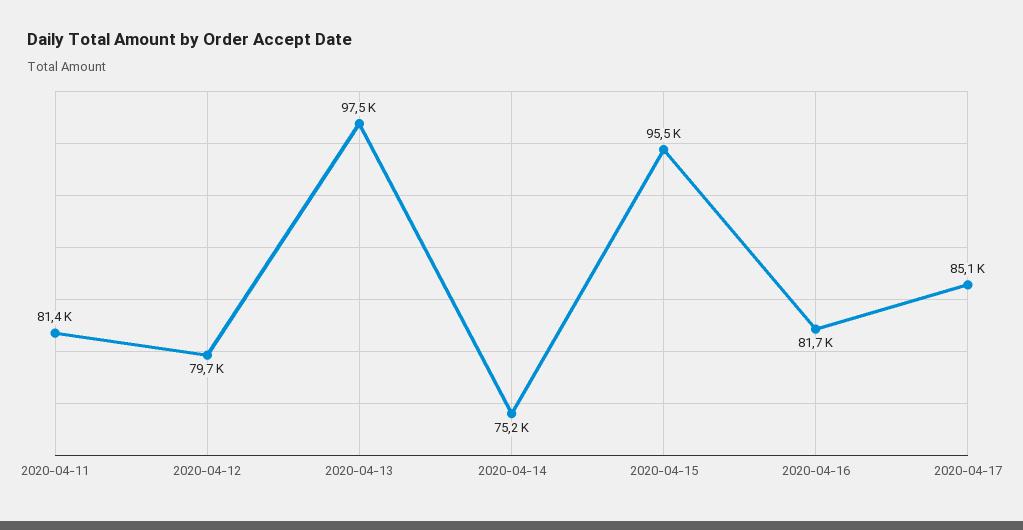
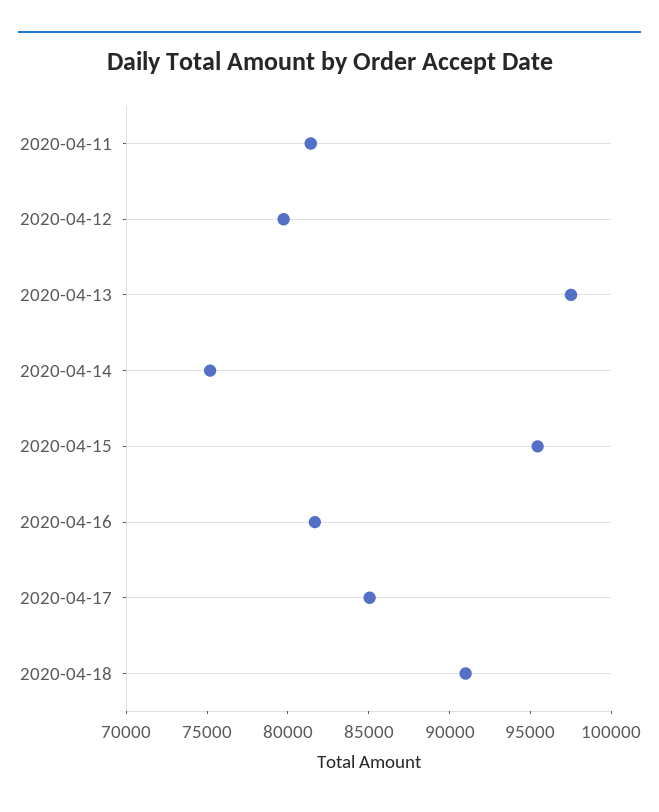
2020-04-18: none -> 91000

